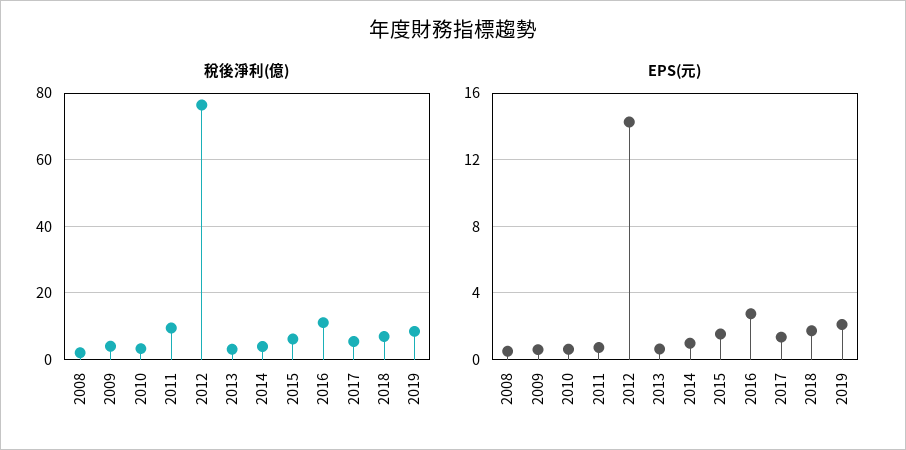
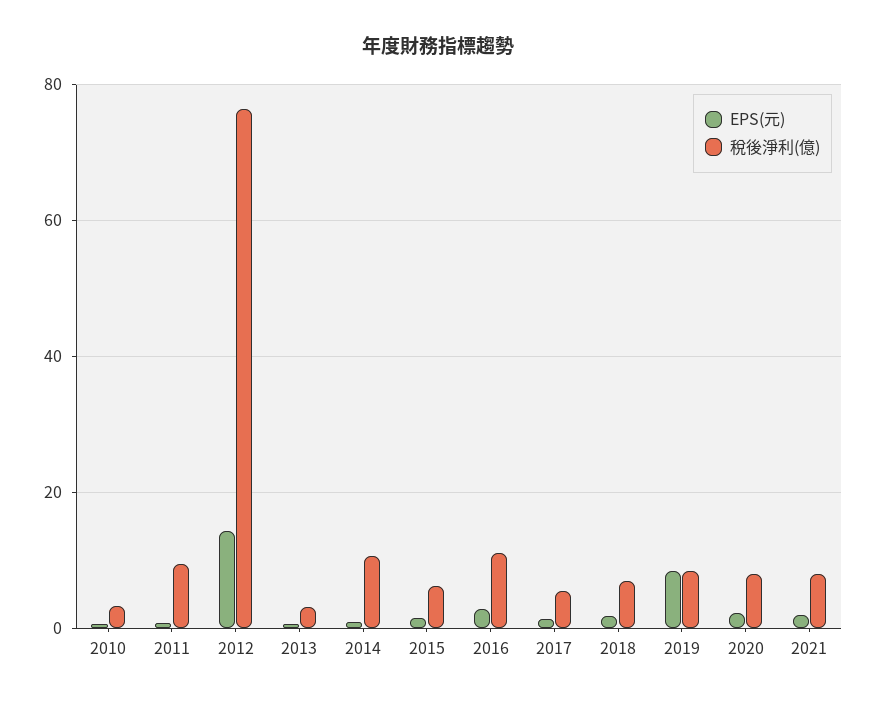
稅後淨利(億), 2008: 2 -> none
稅後淨利(億), 2009: 4 -> none
稅後淨利(億), 2014: 4 -> 10
EPS(元), 2008: 0.5 -> none
EPS(元), 2009: 0.5 -> none
EPS(元), 2019: 2 -> 8
EPS(元), 2020: none -> 2
稅後淨利(億), 2020: none -> 8
EPS(元), 2021: none -> 2
稅後淨利(億), 2021: none -> 8

